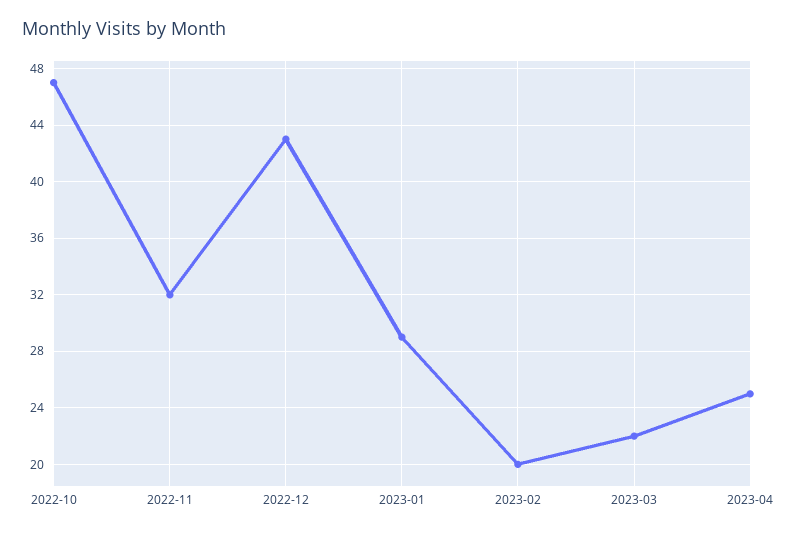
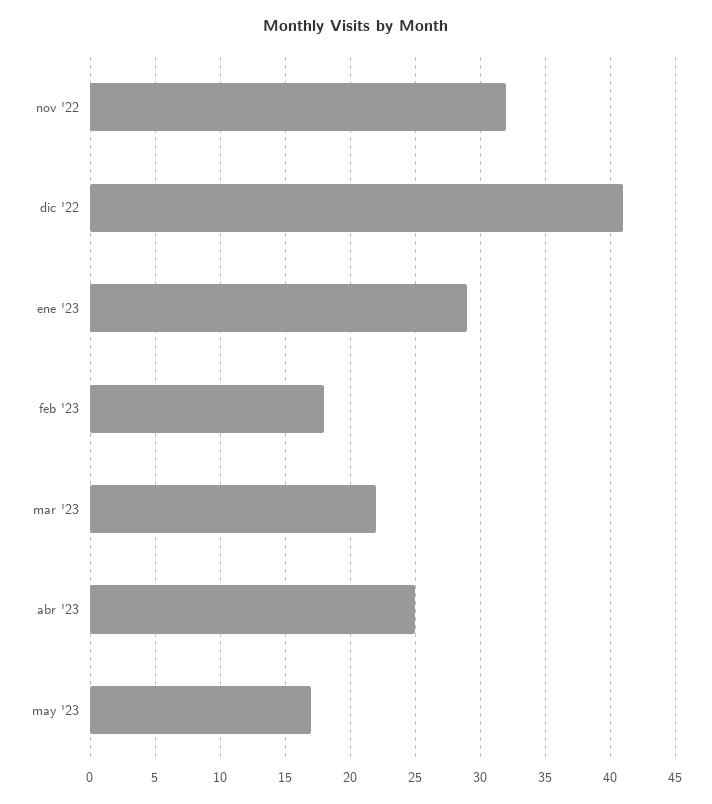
2022-10: 47 -> none
2022-12: 43 -> 41
2023-02: 20 -> 18
may '23: none -> 17

